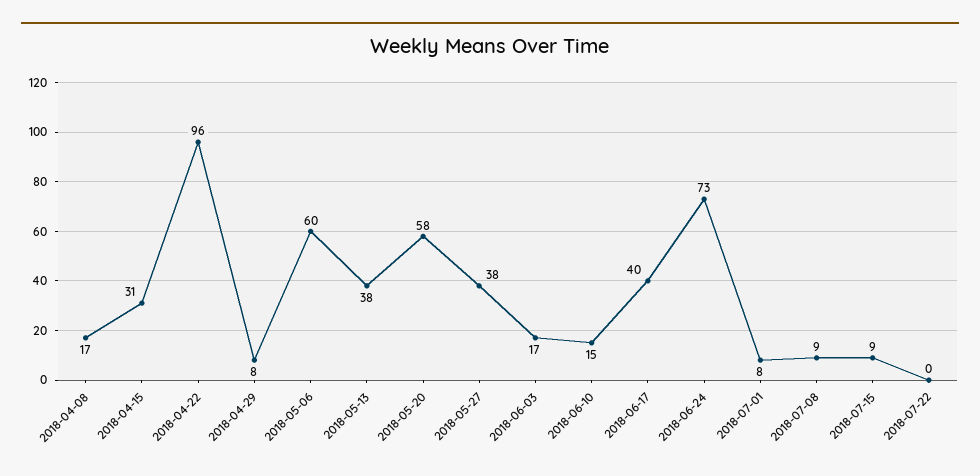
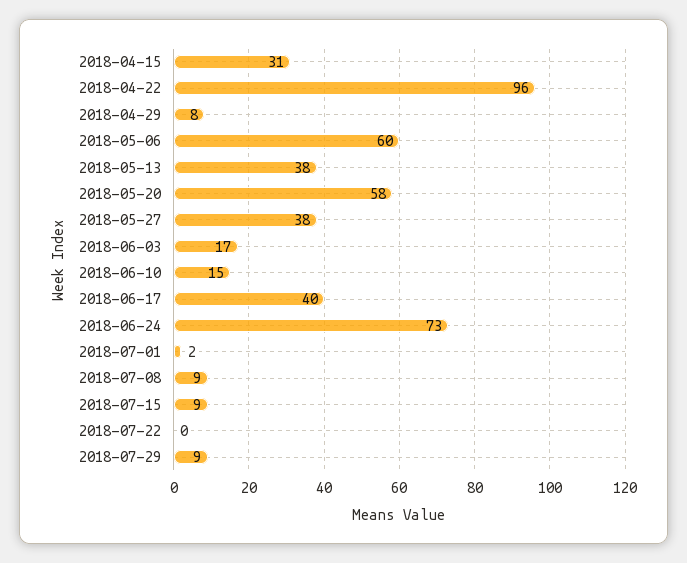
2018-04-08: 17 -> none
2018-07-01: 8 -> 2
2018-07-29: none -> 9

